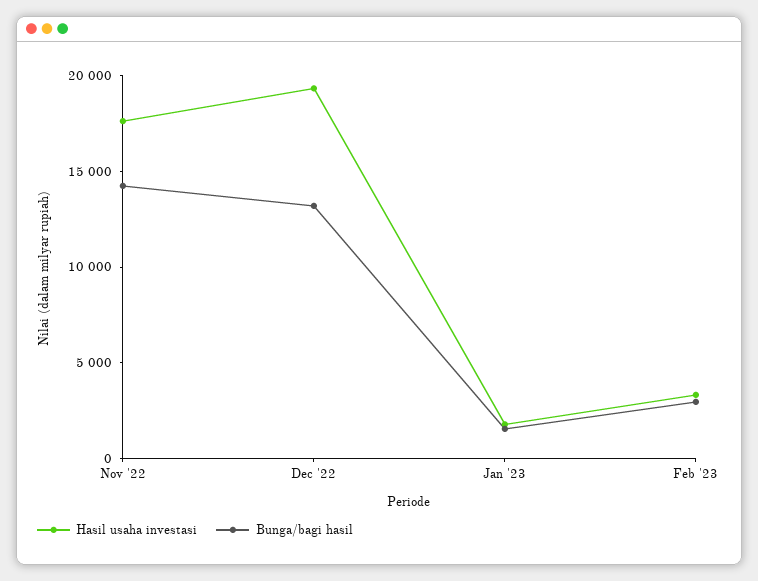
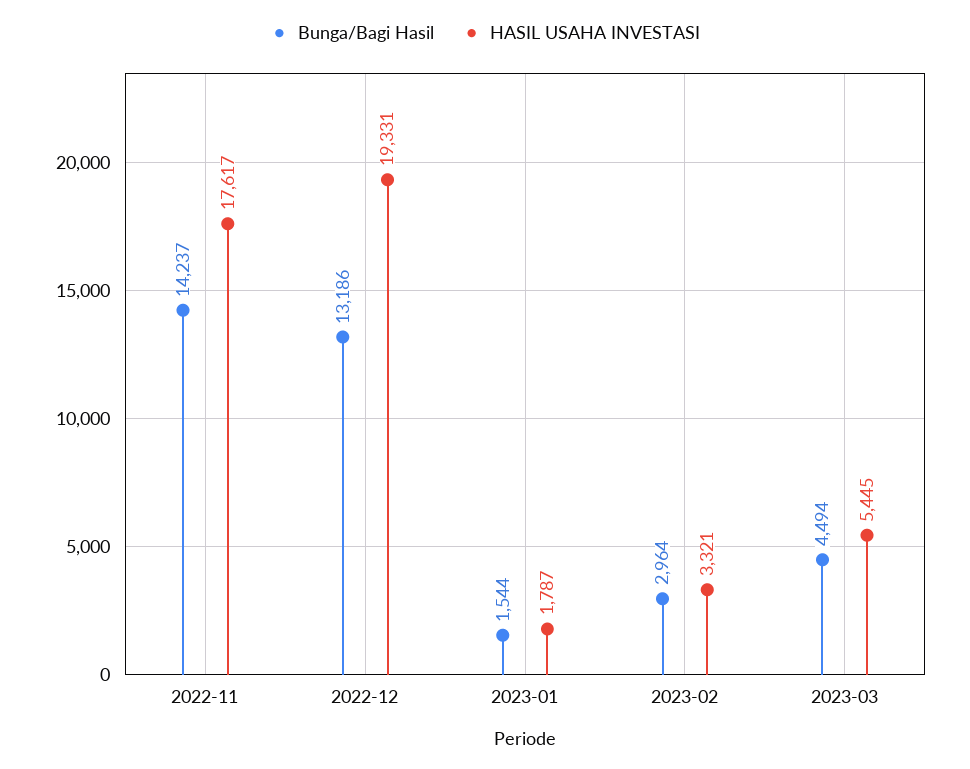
Bunga/bagi hasil, 2023-03: none -> 4494
Hasil usaha investasi, 2023-03: none -> 5445

